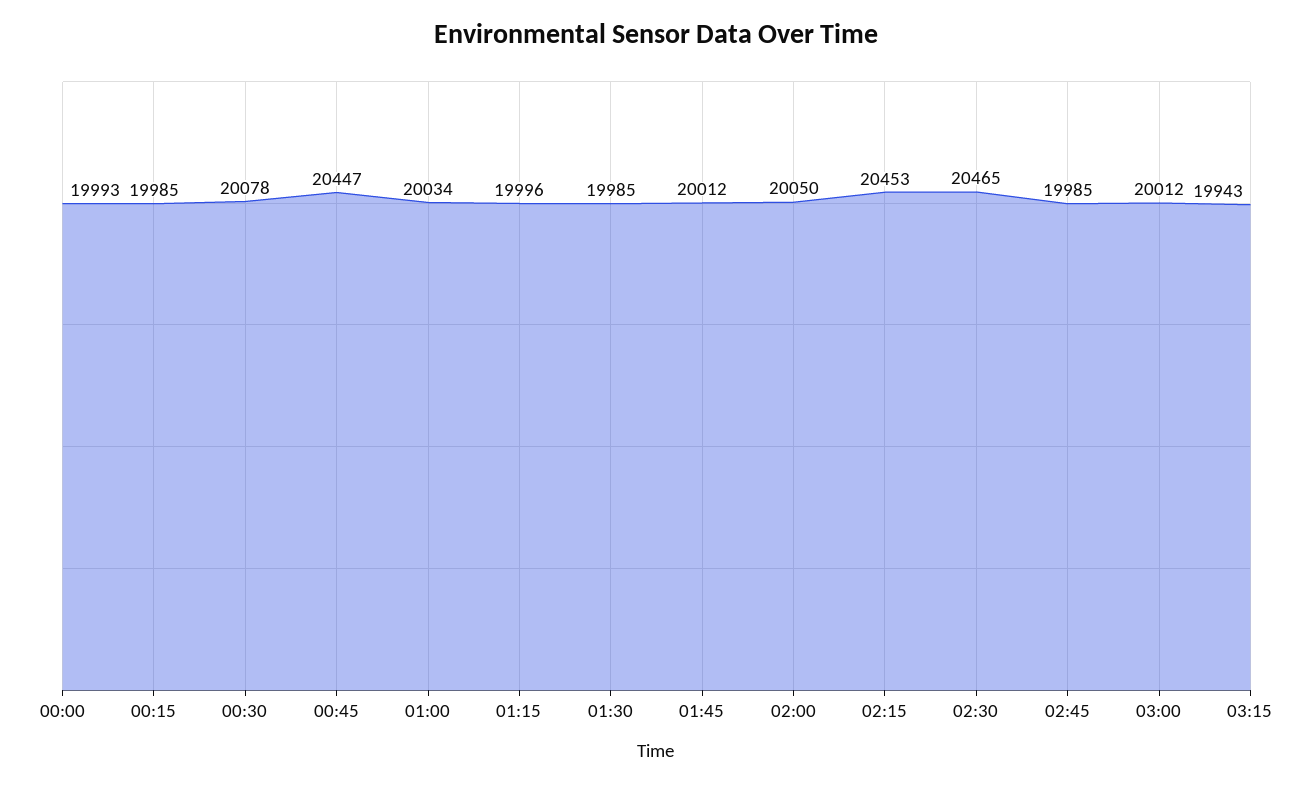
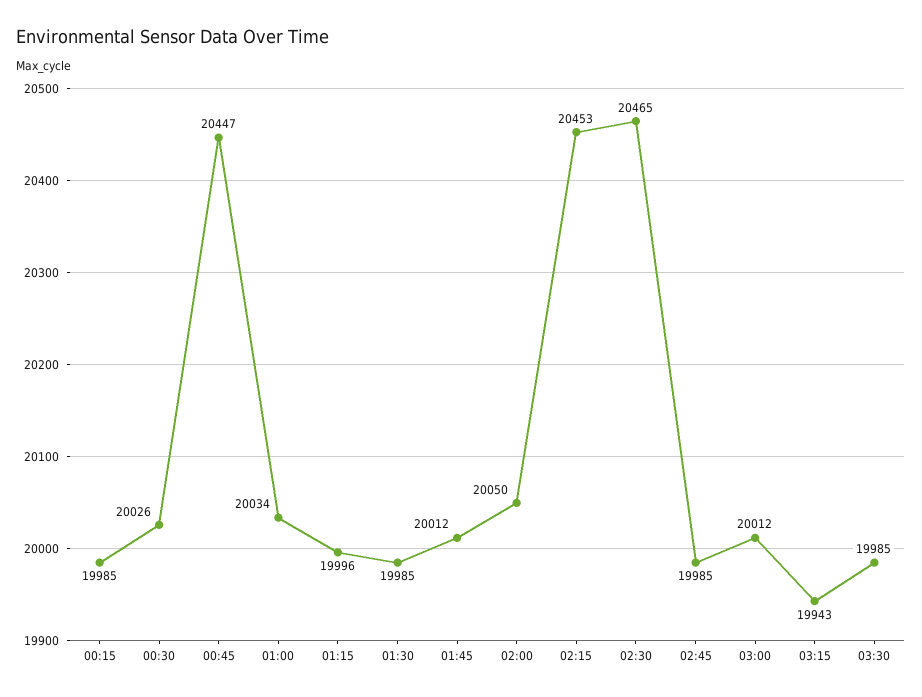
00:00: 19993 -> none
00:30: 20078 -> 20026
03:30: none -> 19985

